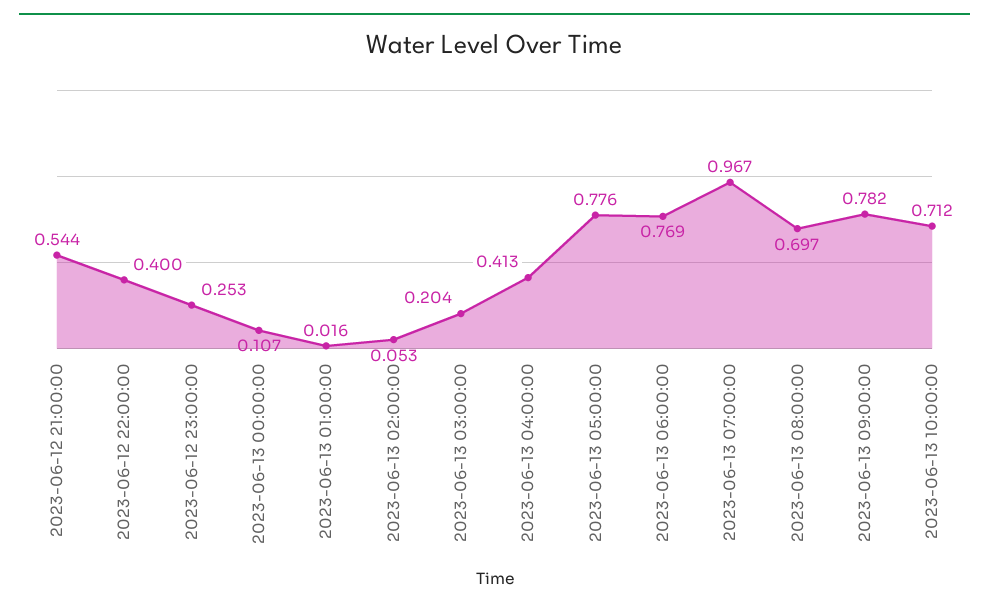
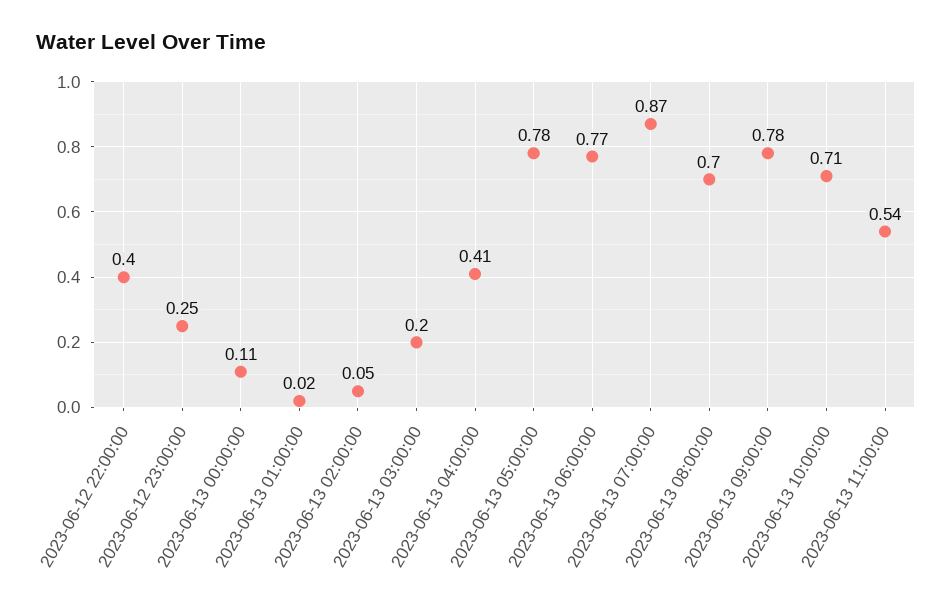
2023-06-12 21:00:00: 0.544 -> none
2023-06-13 07:00:00: 0.967 -> 0.87
2023-06-13 11:00:00: none -> 0.54

